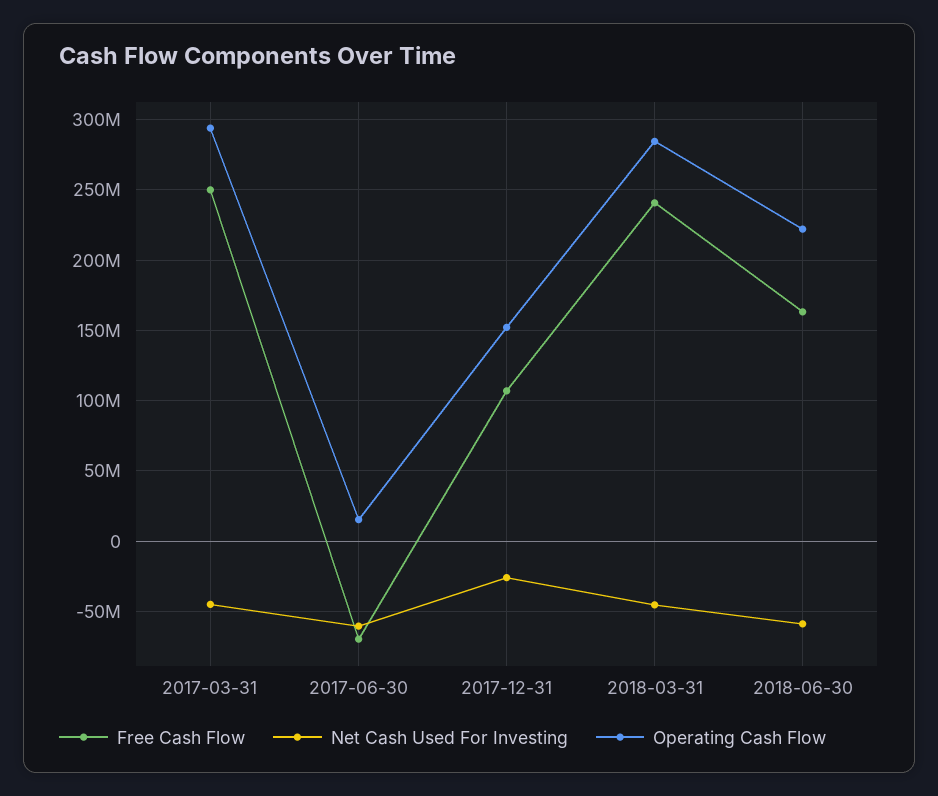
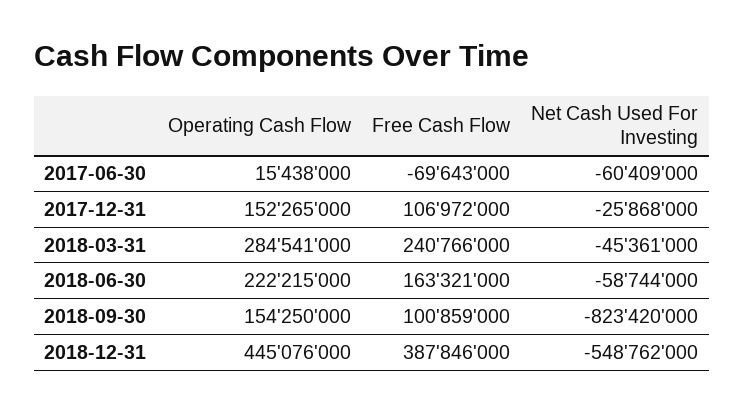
Free Cash Flow, 2017-03-31: 250000000 -> none
Net Cash Used For Investing, 2017-03-31: -45000000 -> none
Operating Cash Flow, 2017-03-31: 295000000 -> none
Operating Cash Flow, 2018-09-30: none -> 154250000
Free Cash Flow, 2018-09-30: none -> 100859000
Net Cash Used For Investing, 2018-09-30: none -> -823420000
Operating Cash Flow, 2018-12-31: none -> 445076000
Free Cash Flow, 2018-12-31: none -> 387846000
Net Cash Used For Investing, 2018-12-31: none -> -548762000

